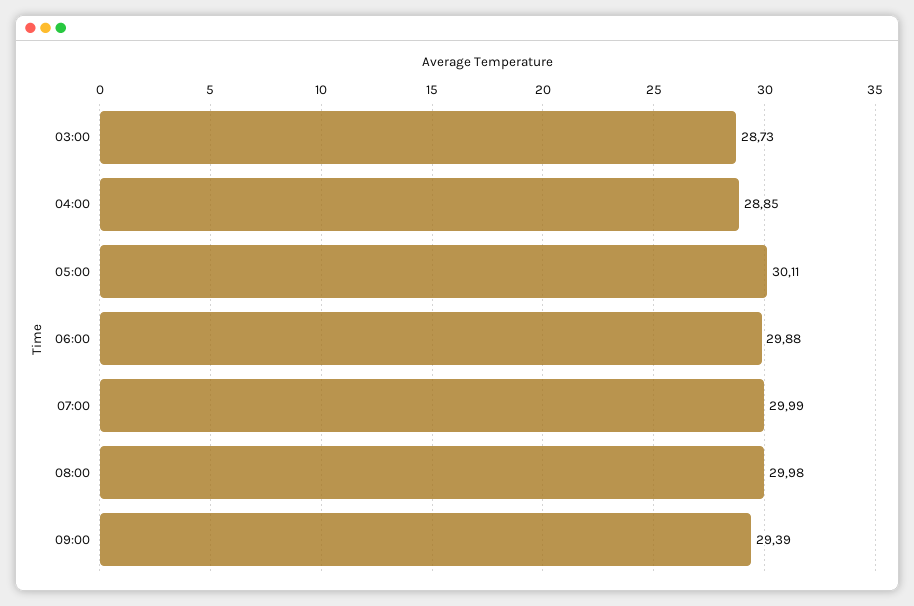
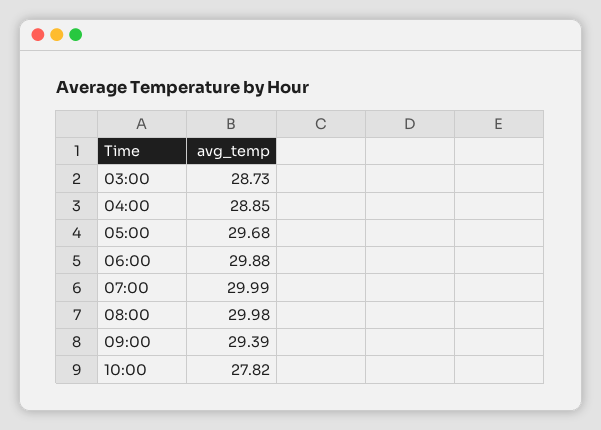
05:00: 30.11 -> 29.68
10:00: none -> 27.82

